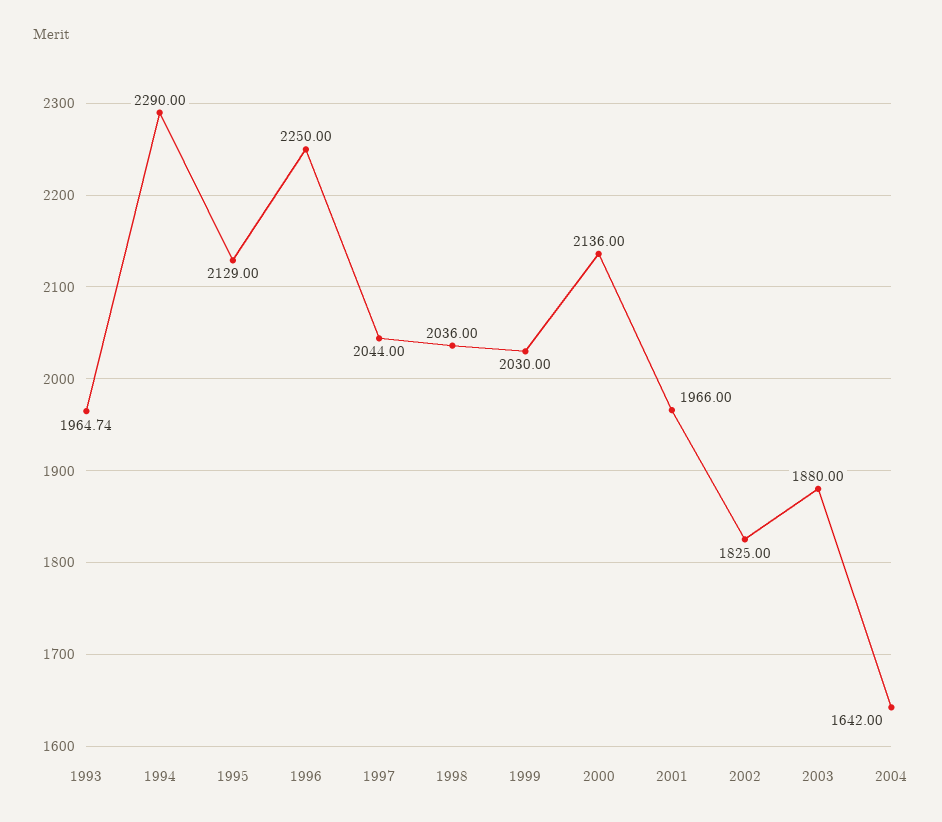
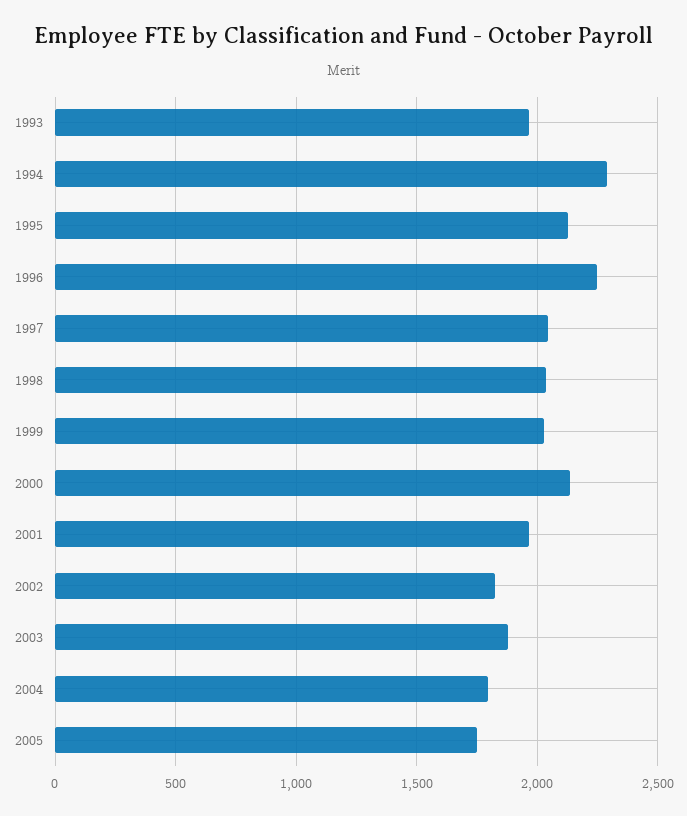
2004: 1642 -> 1800
2005: none -> 1750

